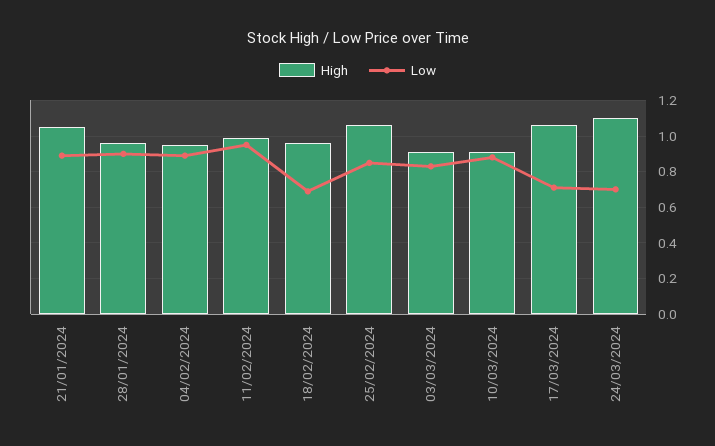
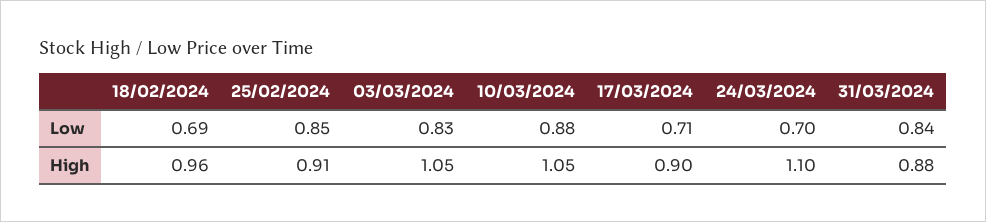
High, 21/01/2024: 1.05 -> none
Low, 21/01/2024: 0.9 -> none
High, 28/01/2024: 0.95 -> none
Low, 28/01/2024: 0.9 -> none
High, 04/02/2024: 0.95 -> none
Low, 04/02/2024: 0.9 -> none
High, 11/02/2024: 1 -> none
Low, 11/02/2024: 0.95 -> none
High, 25/02/2024: 1.05 -> 0.91
High, 03/03/2024: 0.9 -> 1.05
High, 10/03/2024: 0.9 -> 1.05
High, 17/03/2024: 1.05 -> 0.9
Low, 31/03/2024: none -> 0.84
High, 31/03/2024: none -> 0.88

